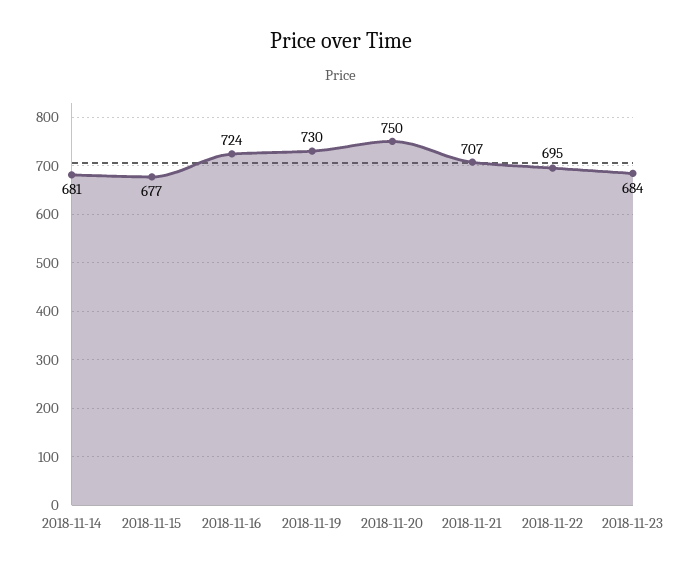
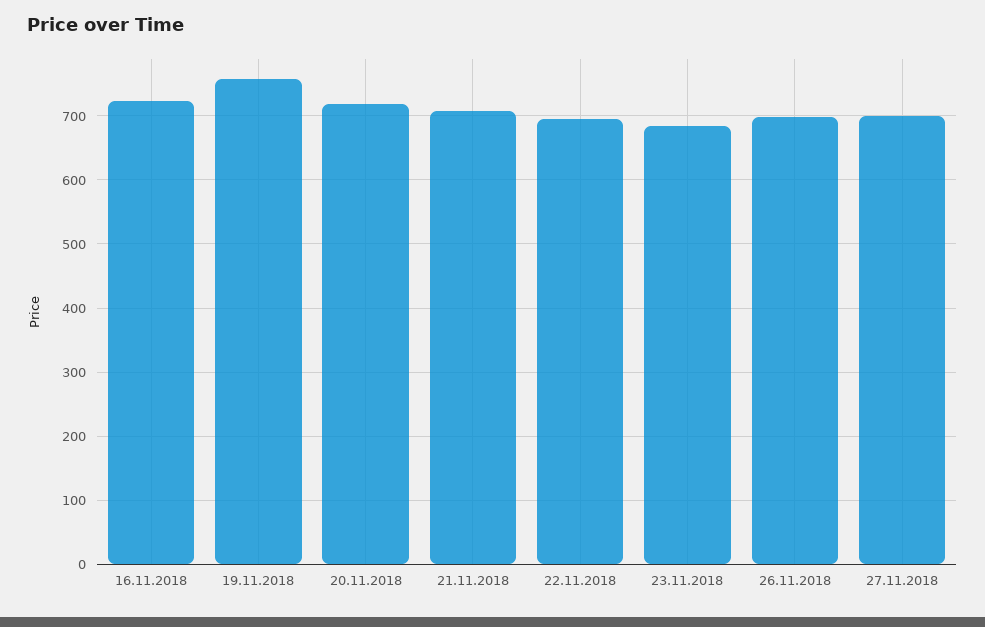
2018-11-14: 681 -> none
2018-11-15: 677 -> none
2018-11-19: 730 -> 760
2018-11-20: 750 -> 720
26.11.2018: none -> 700
27.11.2018: none -> 700

